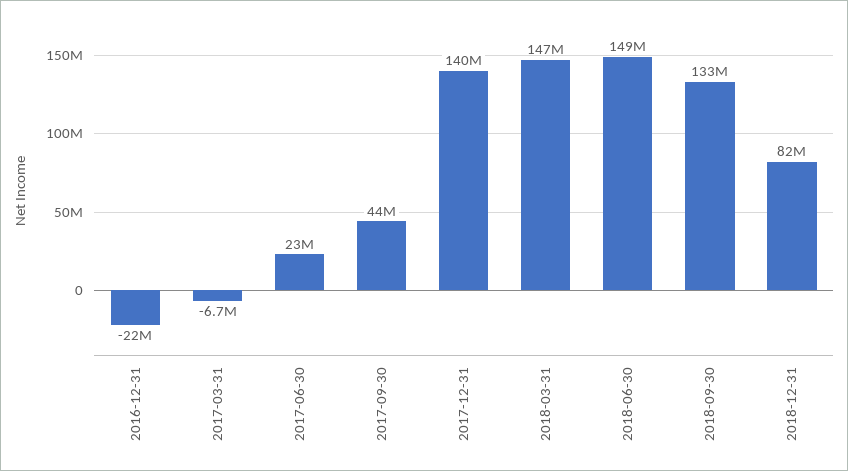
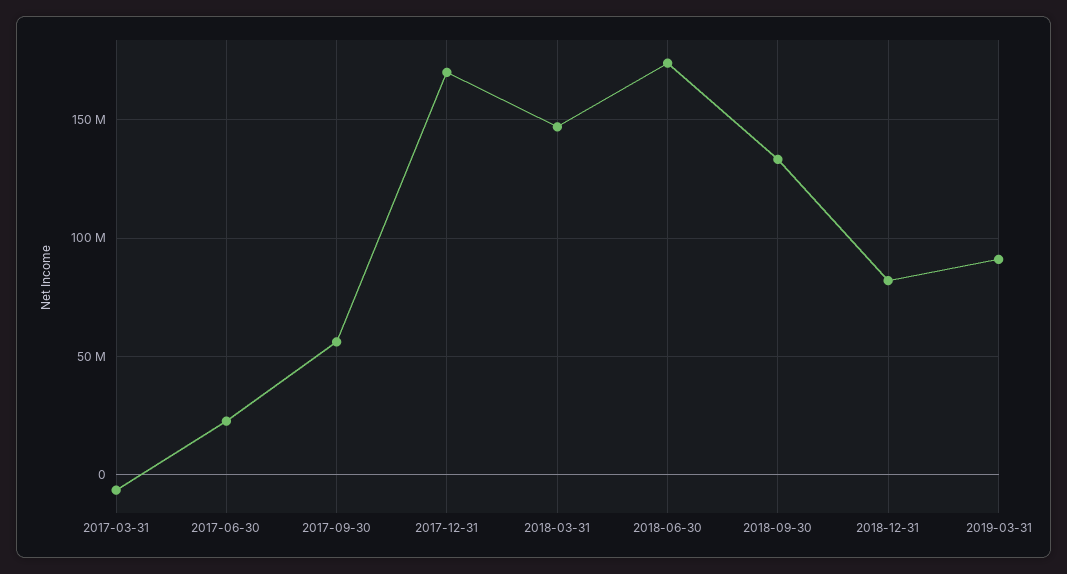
2016-12-31: -22000000 -> none
2017-09-30: 44000000 -> 55000000
2017-12-31: 140000000 -> 170000000
2018-06-30: 149000000 -> 175000000
2019-03-31: none -> 90000000

